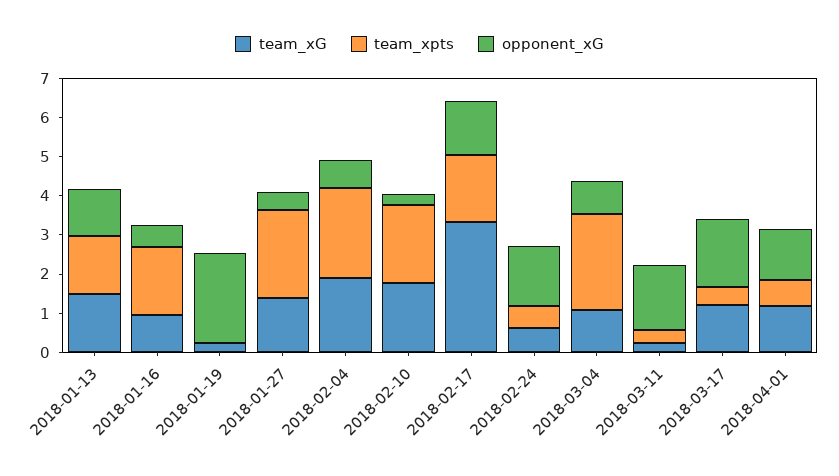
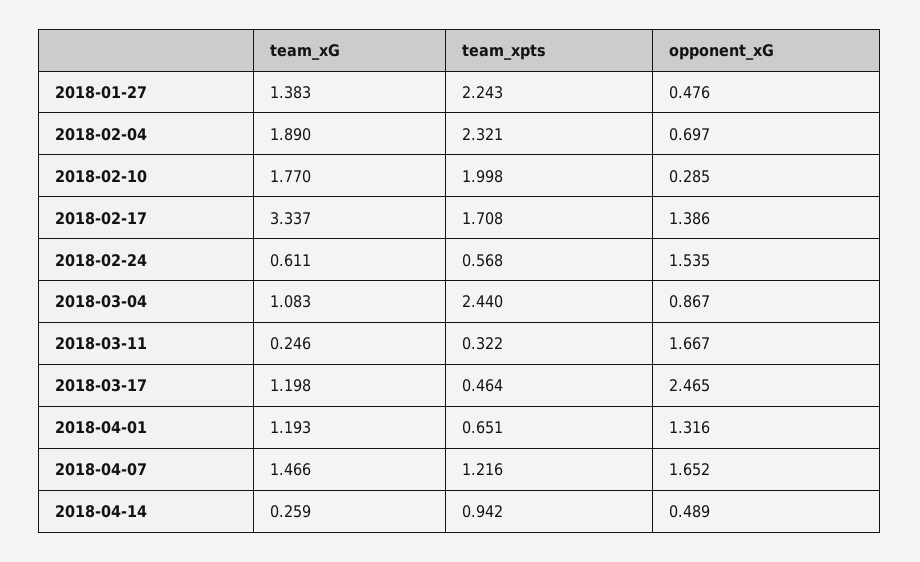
team_xG, 2018-01-13: 1.5 -> none
team_xpts, 2018-01-13: 1.5 -> none
opponent_xG, 2018-01-13: 1.25 -> none
team_xG, 2018-01-16: 1 -> none
team_xpts, 2018-01-16: 1.75 -> none
opponent_xG, 2018-01-16: 0.5 -> none
team_xG, 2018-01-19: 0.25 -> none
team_xpts, 2018-01-19: 0 -> none
opponent_xG, 2018-01-19: 2.25 -> none
opponent_xG, 2018-03-17: 1.75 -> 2.465
team_xG, 2018-04-07: none -> 1.466
team_xpts, 2018-04-07: none -> 1.216
opponent_xG, 2018-04-07: none -> 1.652
team_xG, 2018-04-14: none -> 0.259
team_xpts, 2018-04-14: none -> 0.942
opponent_xG, 2018-04-14: none -> 0.489

